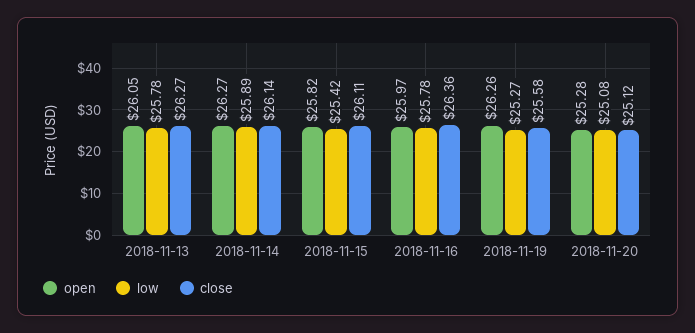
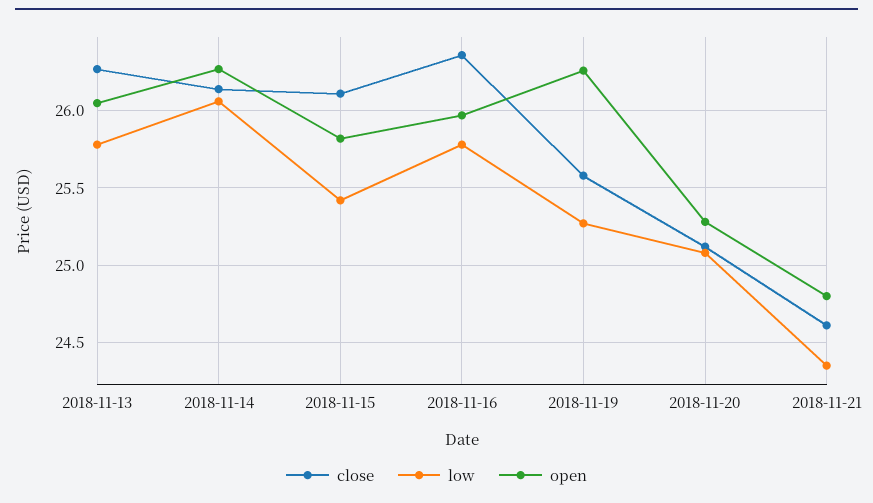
low, 2018-11-14: 25.89 -> 26.05
close, 2018-11-21: none -> 24.6
low, 2018-11-21: none -> 24.35
open, 2018-11-21: none -> 24.8

